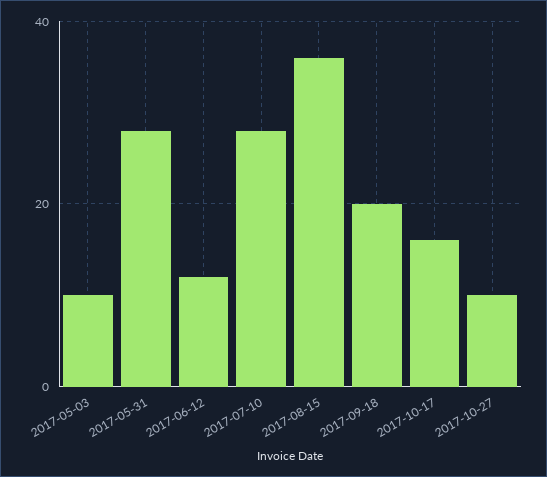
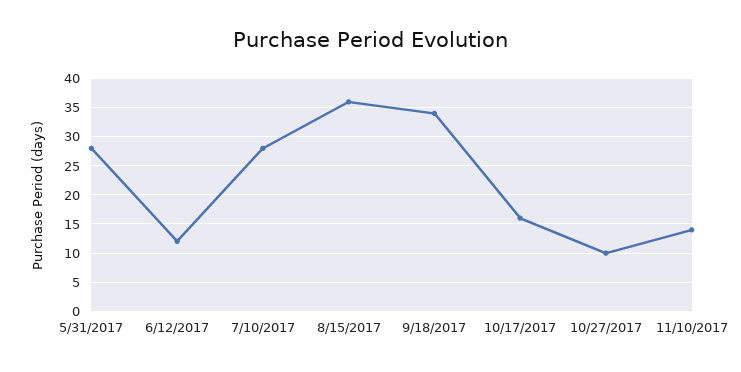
2017-05-03: 10 -> none
2017-09-18: 20 -> 35
11/10/2017: none -> 15

